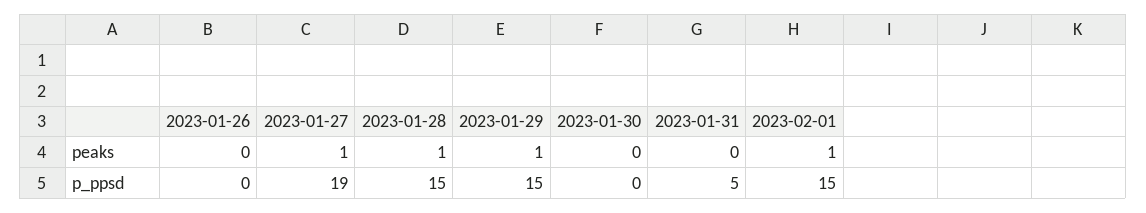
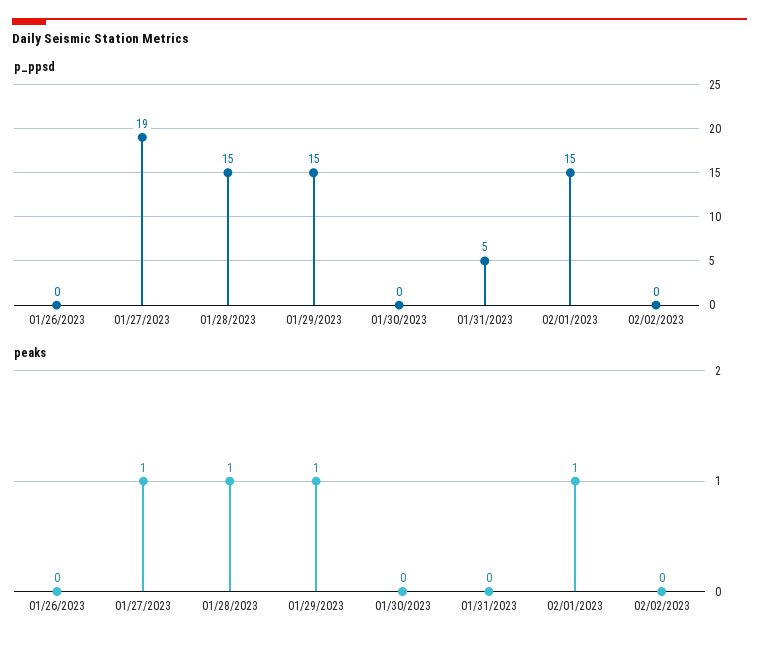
p_ppsd, 02/02/2023: none -> 0
peaks, 02/02/2023: none -> 0

